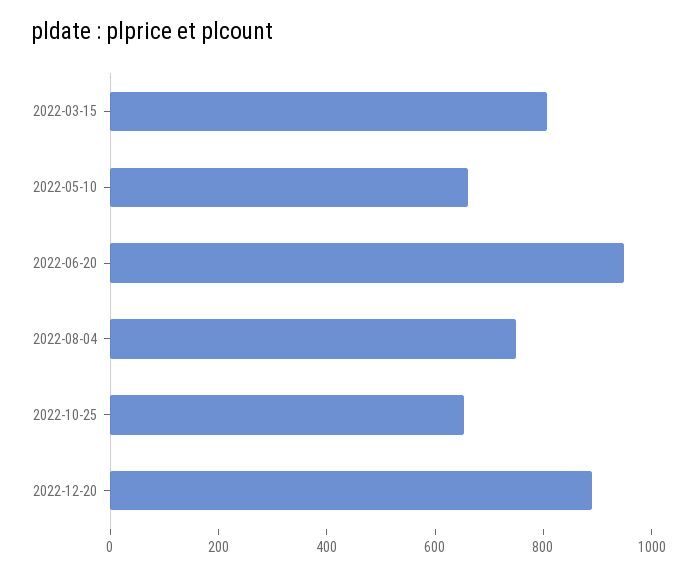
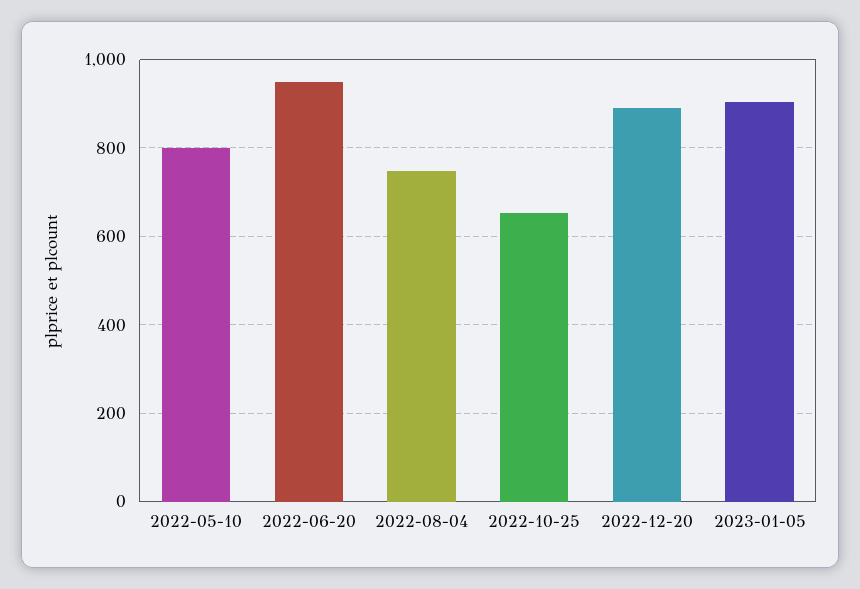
2022-03-15: 800 -> none
2022-05-10: 650 -> 800
2023-01-05: none -> 900

